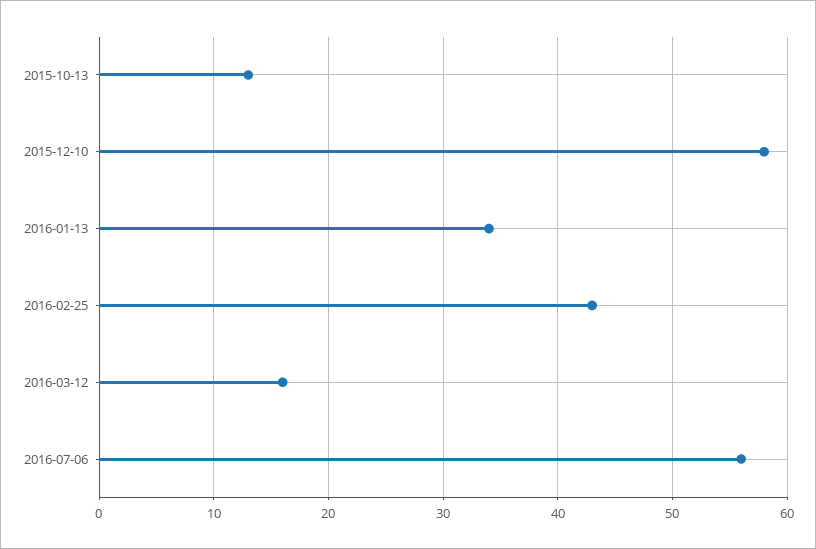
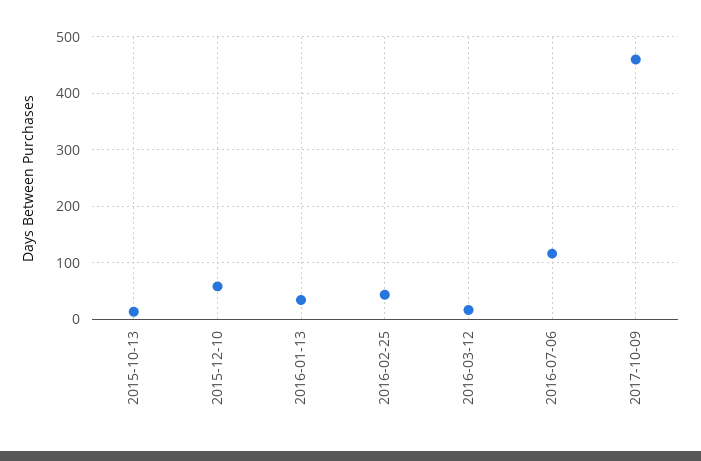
2016-07-06: 56 -> 120
2017-10-09: none -> 460

